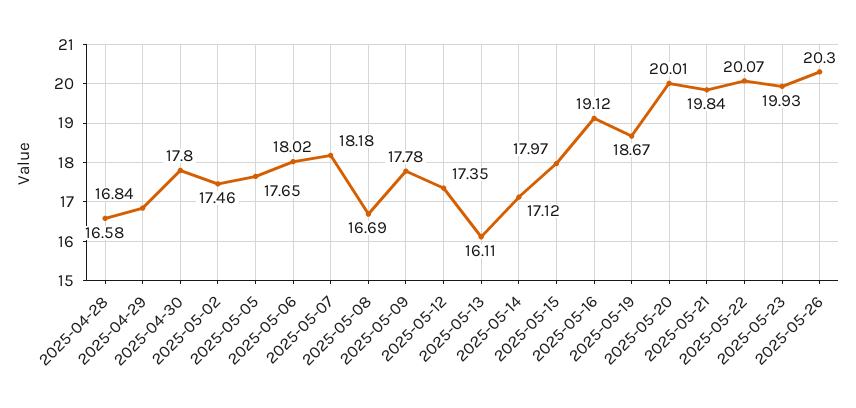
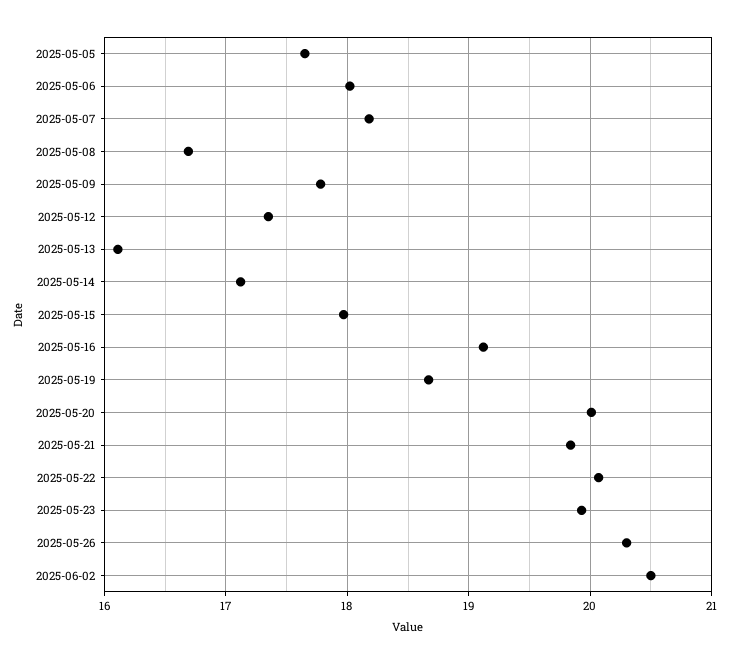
2025-04-28: 16.58 -> none
2025-04-29: 16.84 -> none
2025-04-30: 17.8 -> none
2025-05-02: 17.46 -> none
2025-06-02: none -> 20.5

